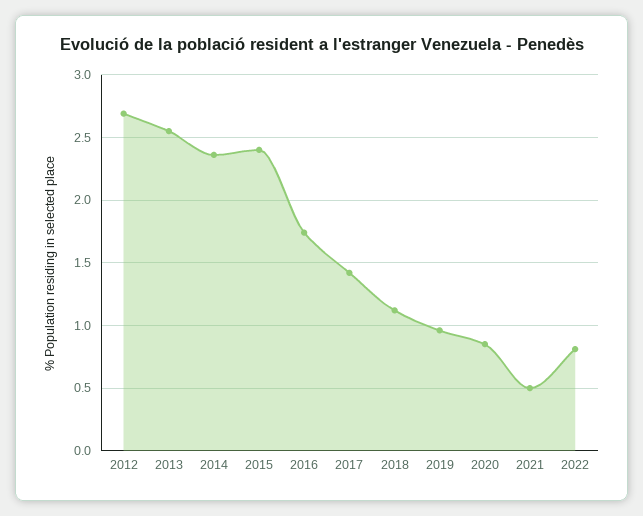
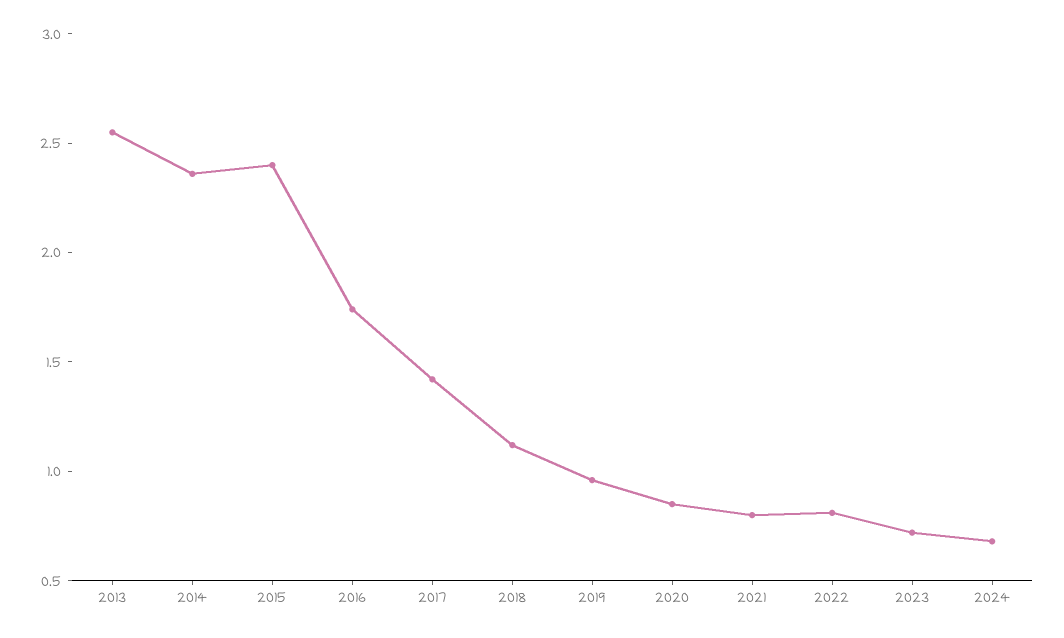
2012: 2.7 -> none
2021: 0.5 -> 0.8
2023: none -> 0.7
2024: none -> 0.7

